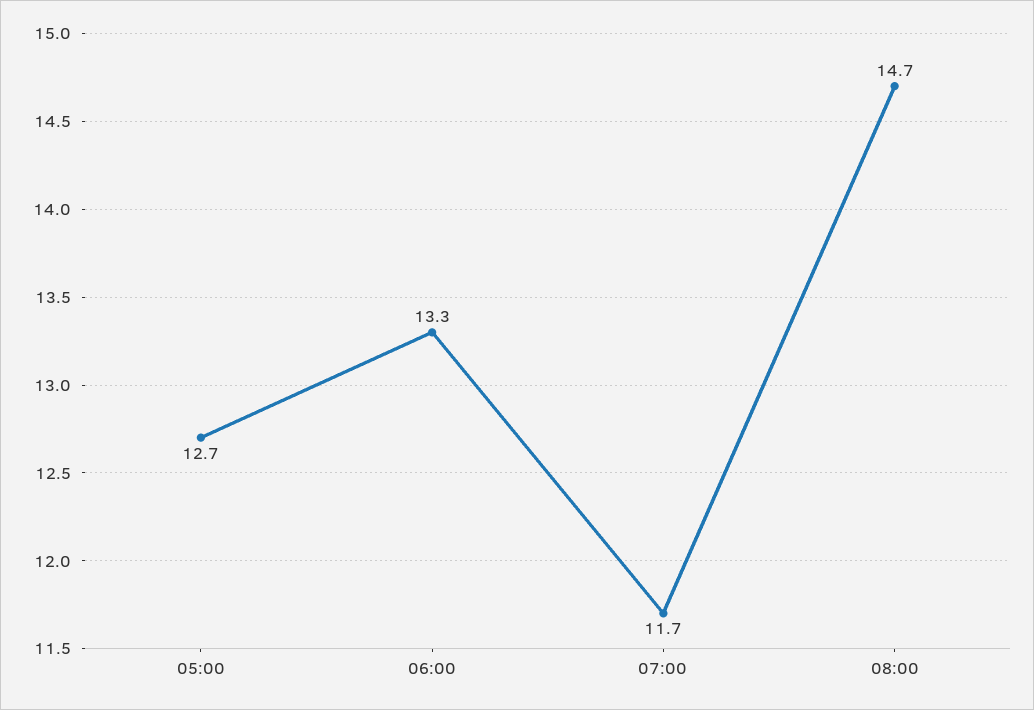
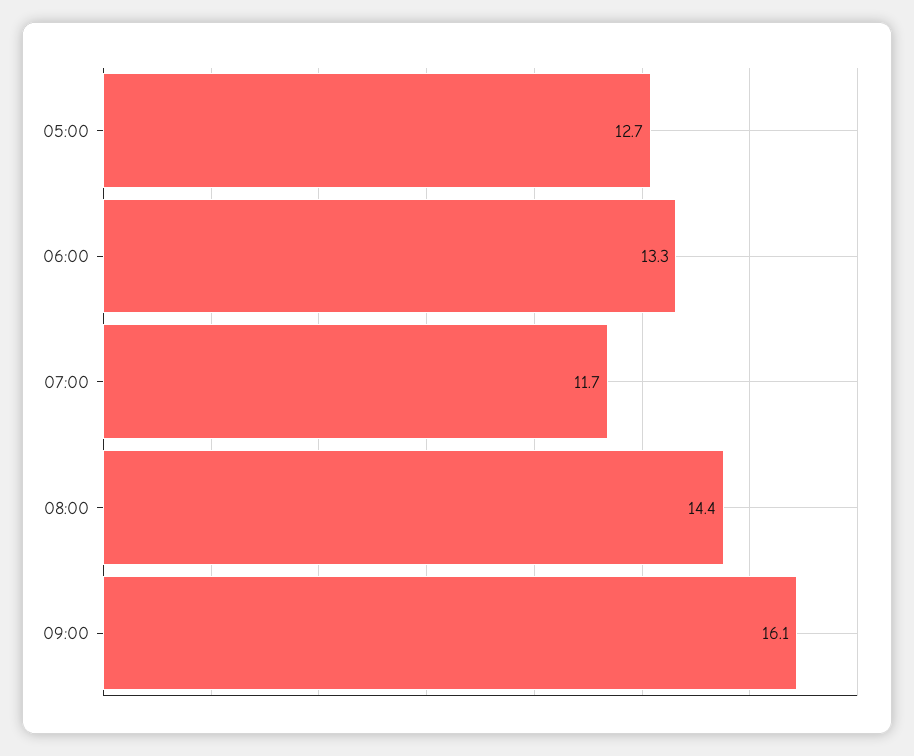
08:00: 14.7 -> 14.4
09:00: none -> 16.1

